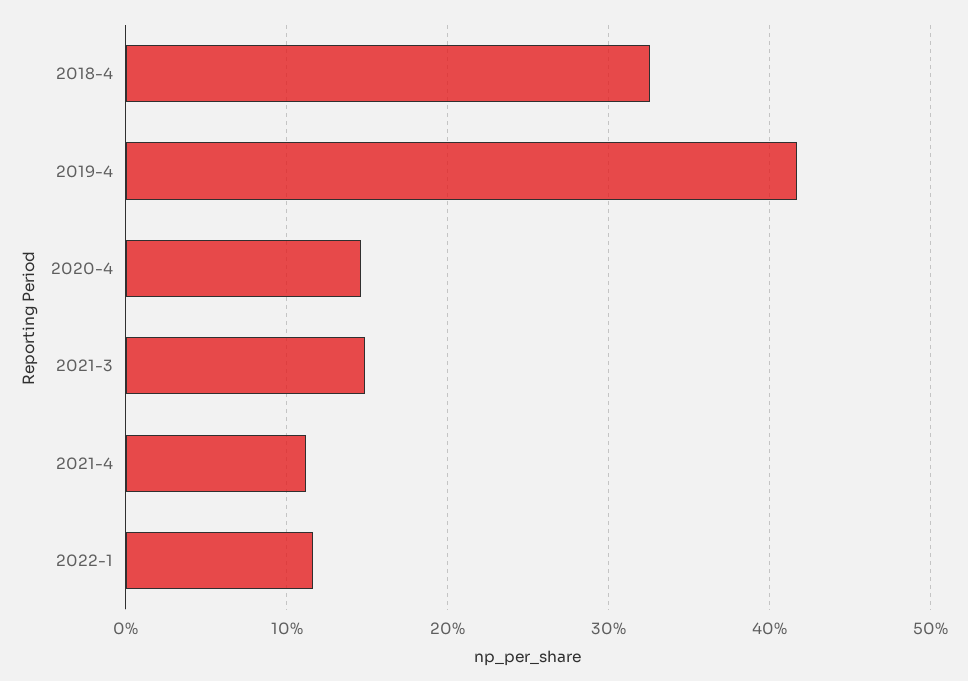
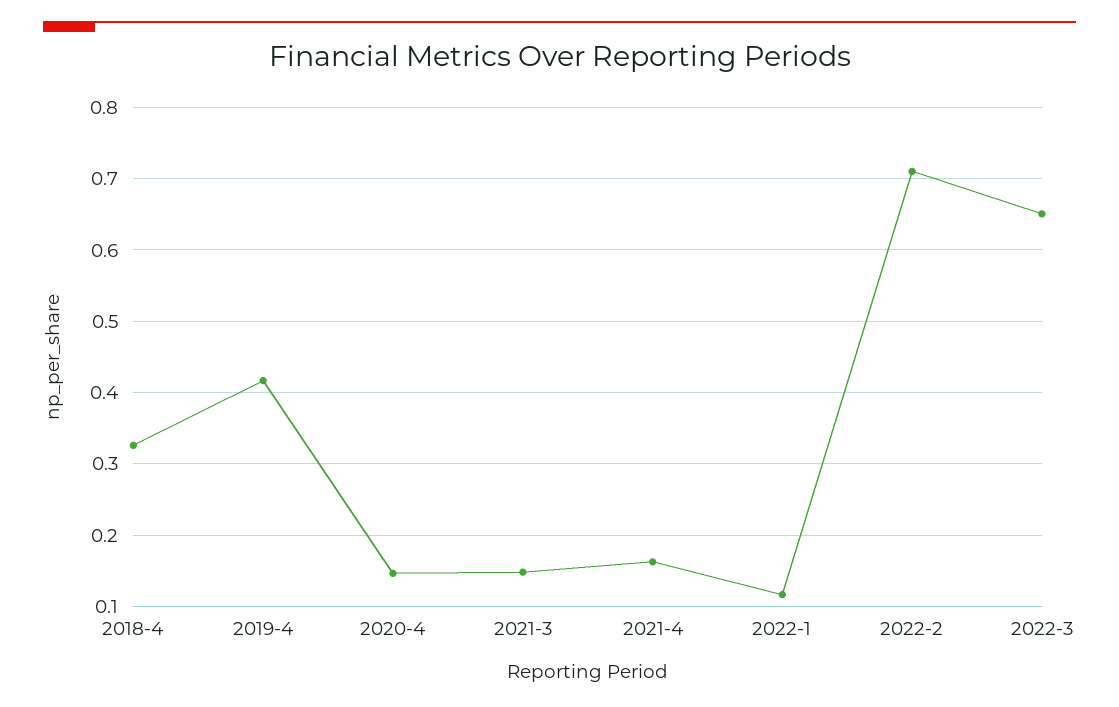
2021-4: 0.11 -> 0.16
2022-2: none -> 0.71
2022-3: none -> 0.65

